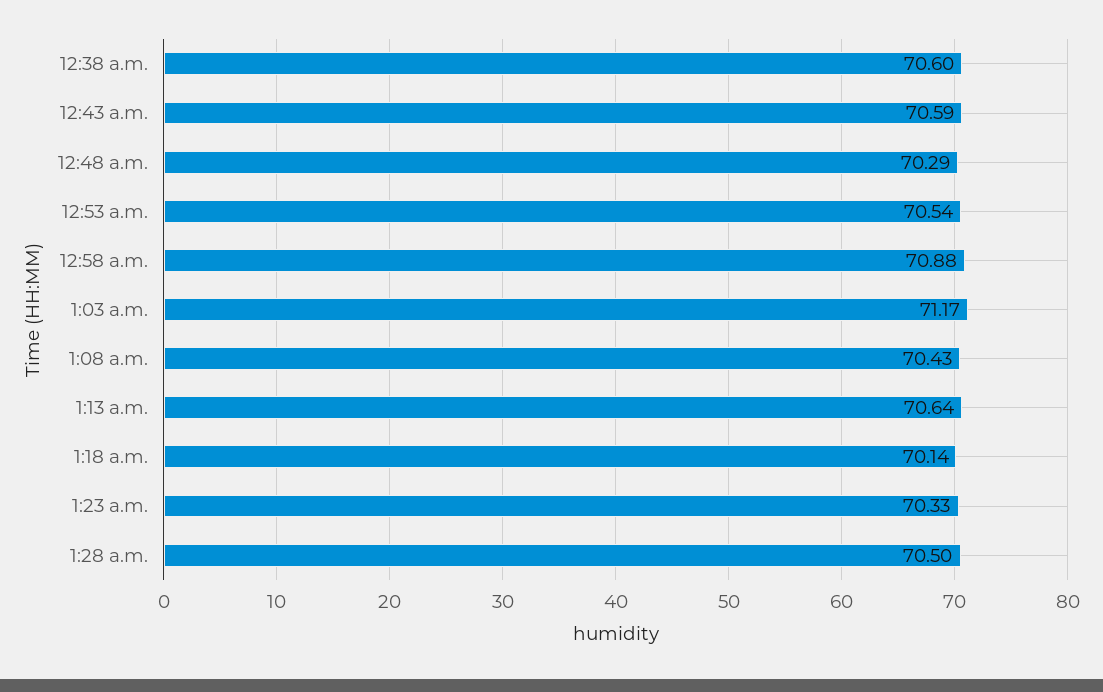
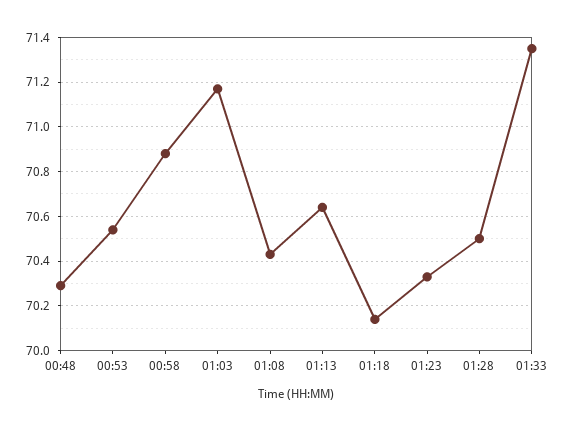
12:38 a.m.: 70.6 -> none
12:43 a.m.: 70.59 -> none
01:33: none -> 71.35

